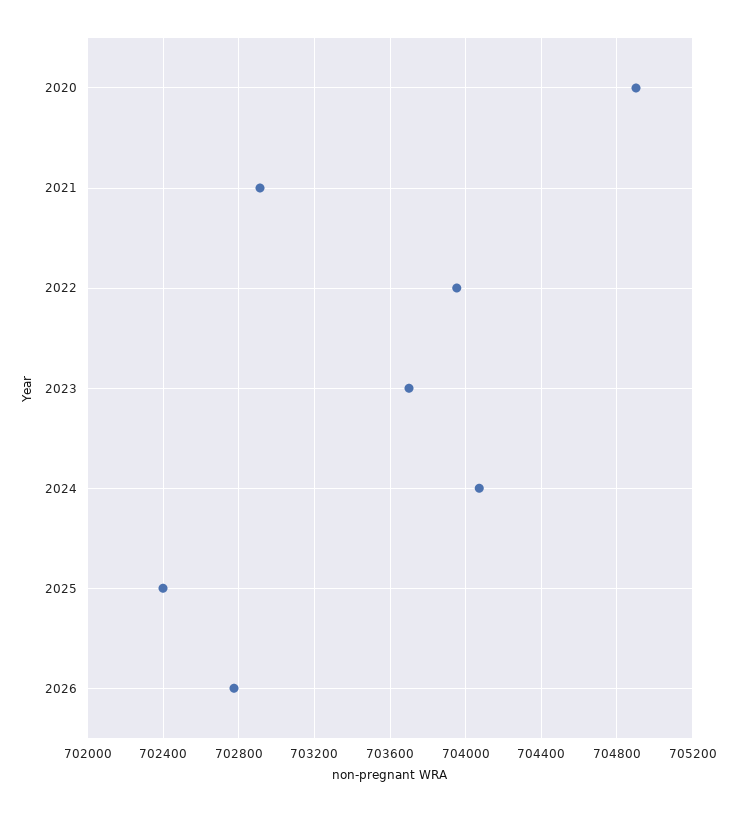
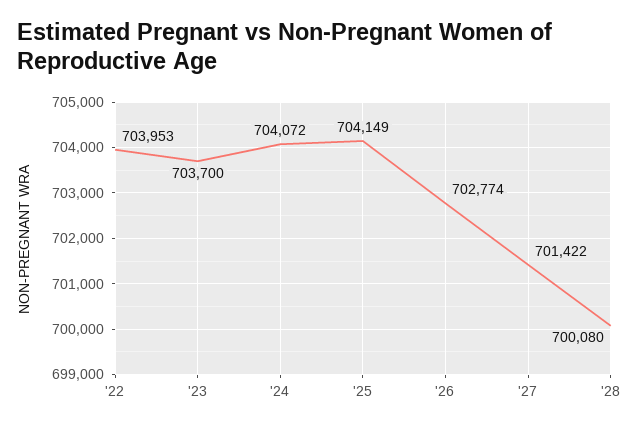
2020: 704900 -> none
2021: 702900 -> none
2025: 702400 -> 704149
'27: none -> 701422
'28: none -> 700080

